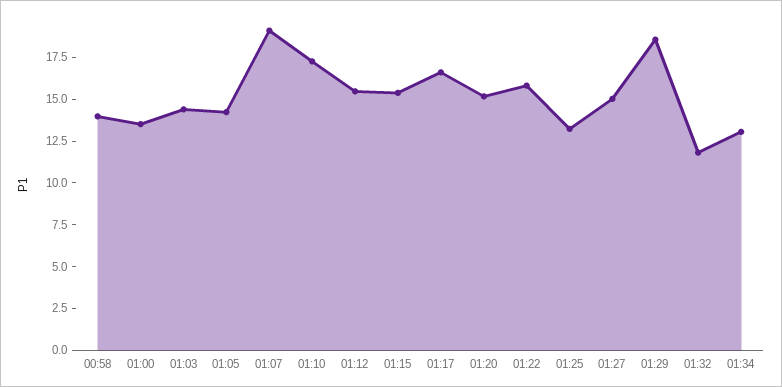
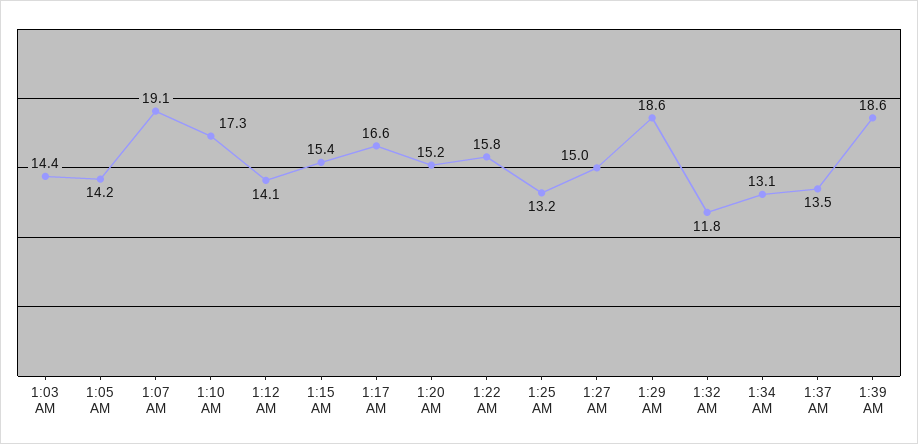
00:58: 14 -> none
01:00: 13.5 -> none
01:12: 15.5 -> 14.1
1:37 AM: none -> 13.5
1:39 AM: none -> 18.6

